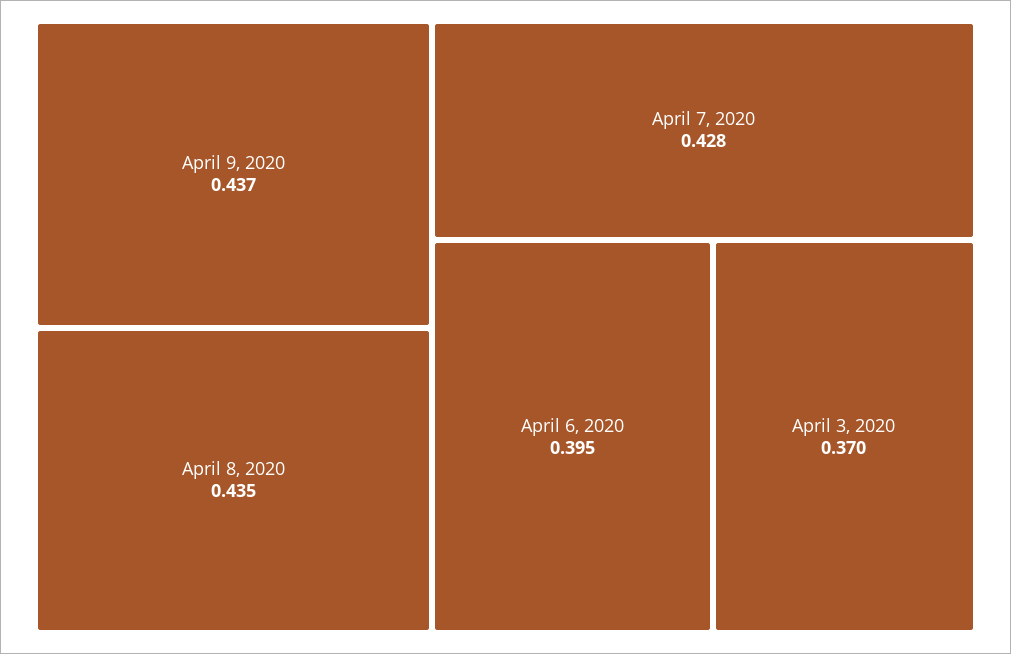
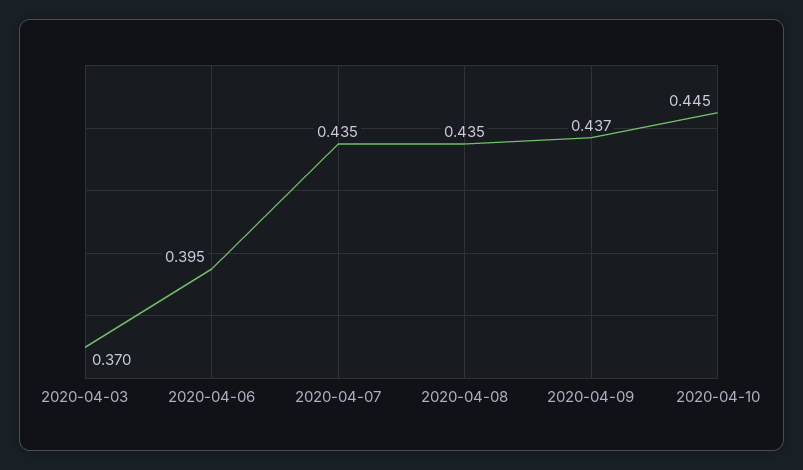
April 7, 2020: 0.428 -> 0.435
2020-04-10: none -> 0.445

